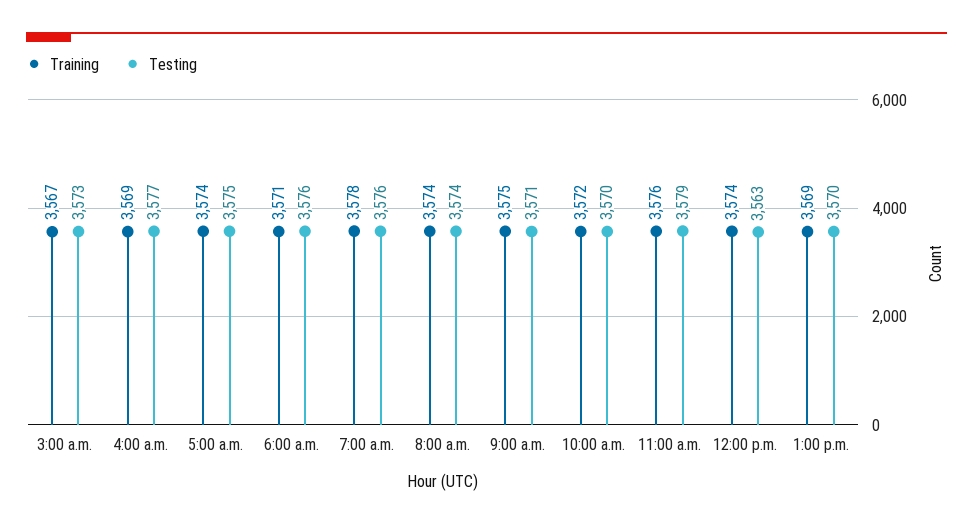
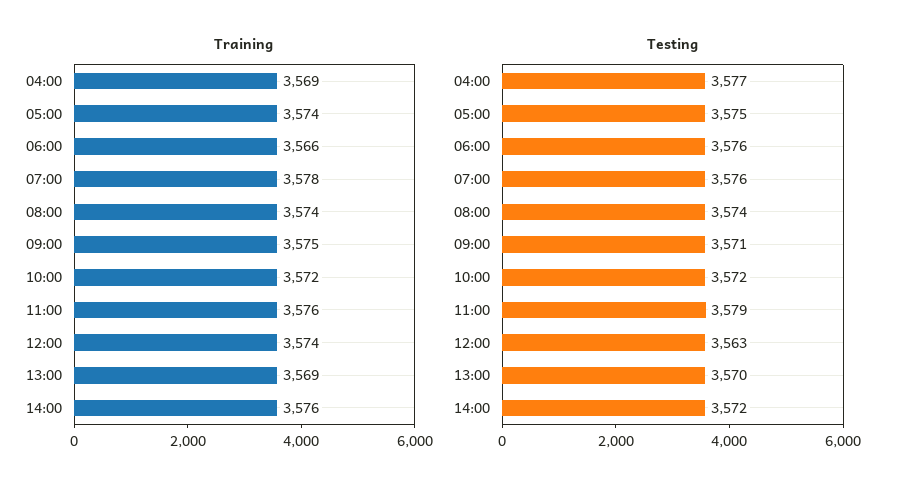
Training, 3:00 a.m.: 3567 -> none
Testing, 3:00 a.m.: 3573 -> none
Training, 6:00 a.m.: 3571 -> 3566
Testing, 10:00 a.m.: 3570 -> 3572
Training, 14:00: none -> 3576
Testing, 14:00: none -> 3572

